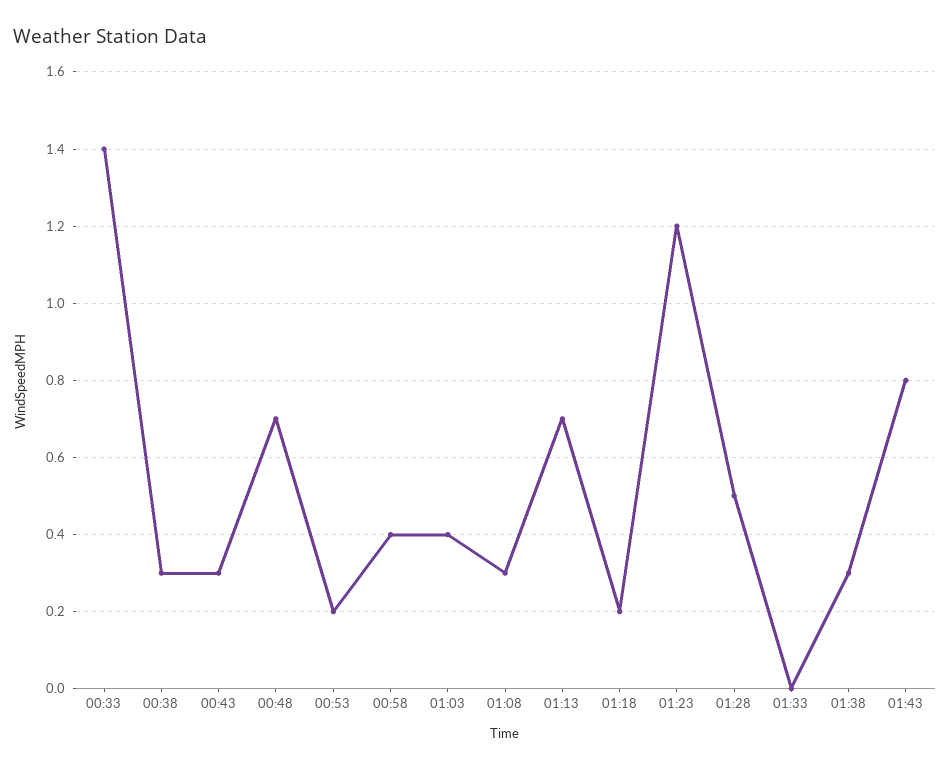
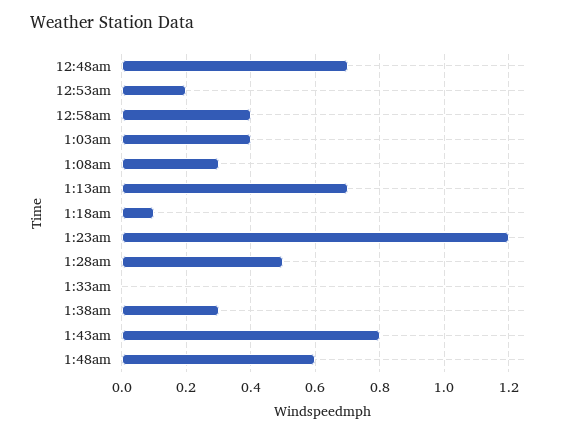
00:33: 1.4 -> none
00:38: 0.3 -> none
00:43: 0.3 -> none
01:18: 0.2 -> 0.1
1:48am: none -> 0.6

